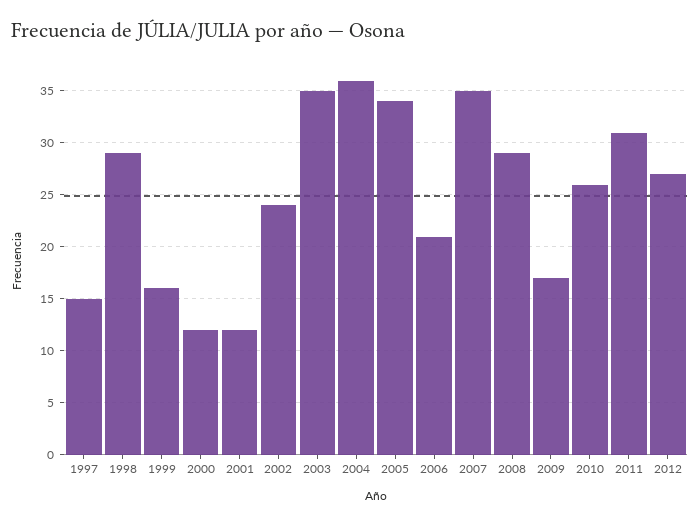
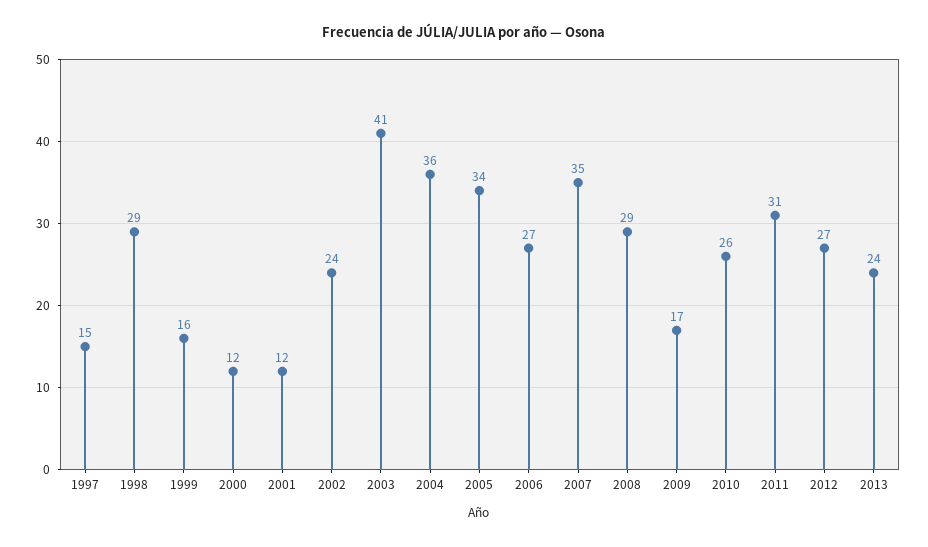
2003: 35 -> 41
2006: 21 -> 27
2013: none -> 24

